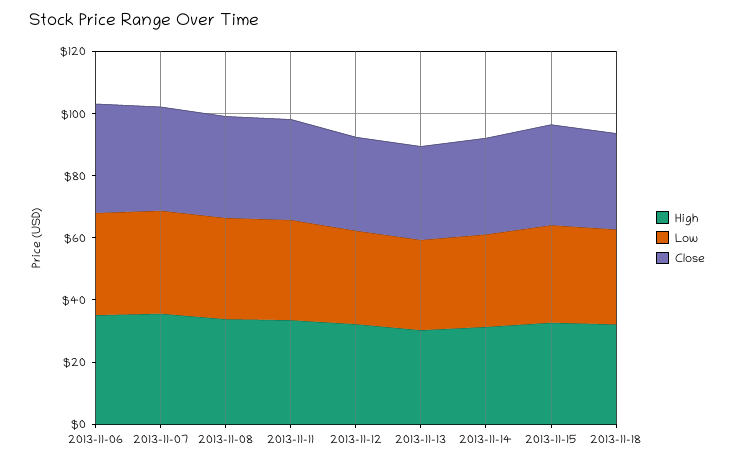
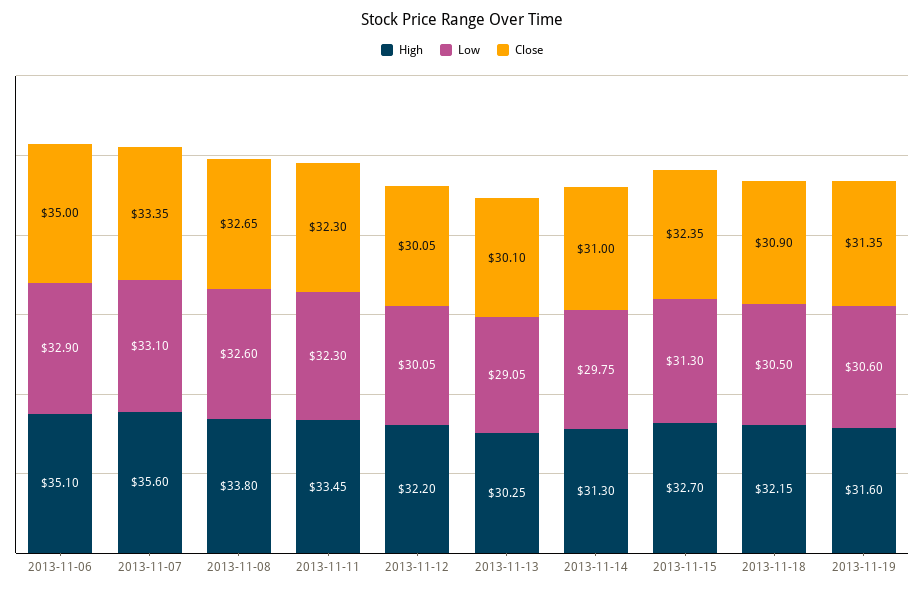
High, 2013-11-19: none -> 31.6
Low, 2013-11-19: none -> 30.6
Close, 2013-11-19: none -> 31.35

